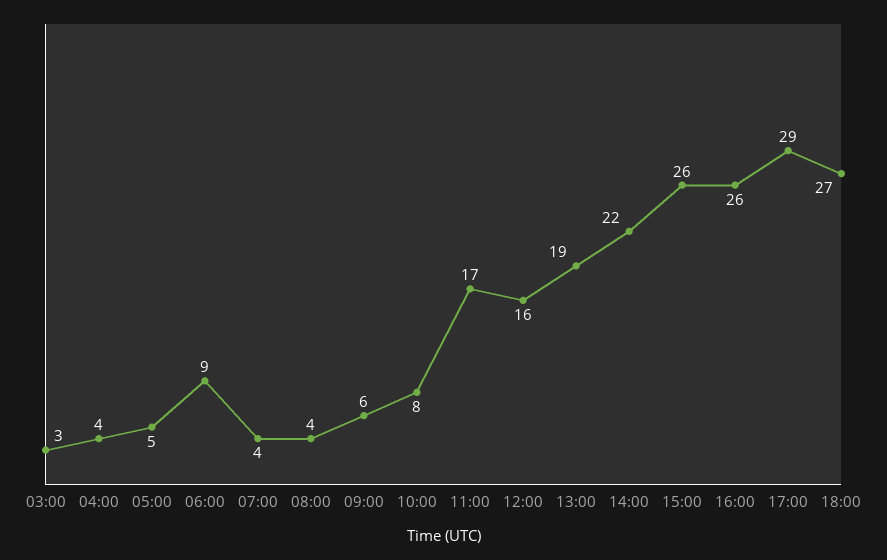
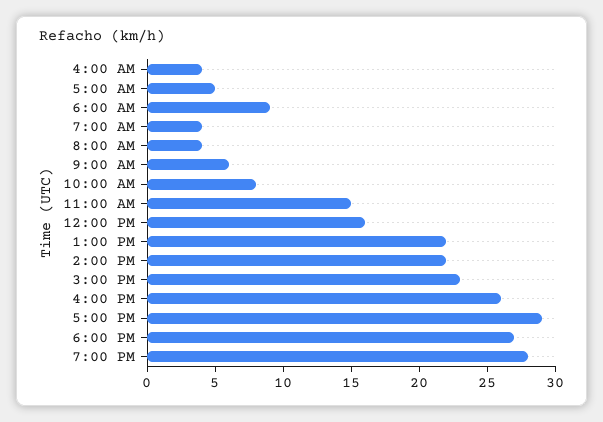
03:00: 3 -> none
11:00: 17 -> 15
13:00: 19 -> 22
15:00: 26 -> 23
7:00 PM: none -> 28

